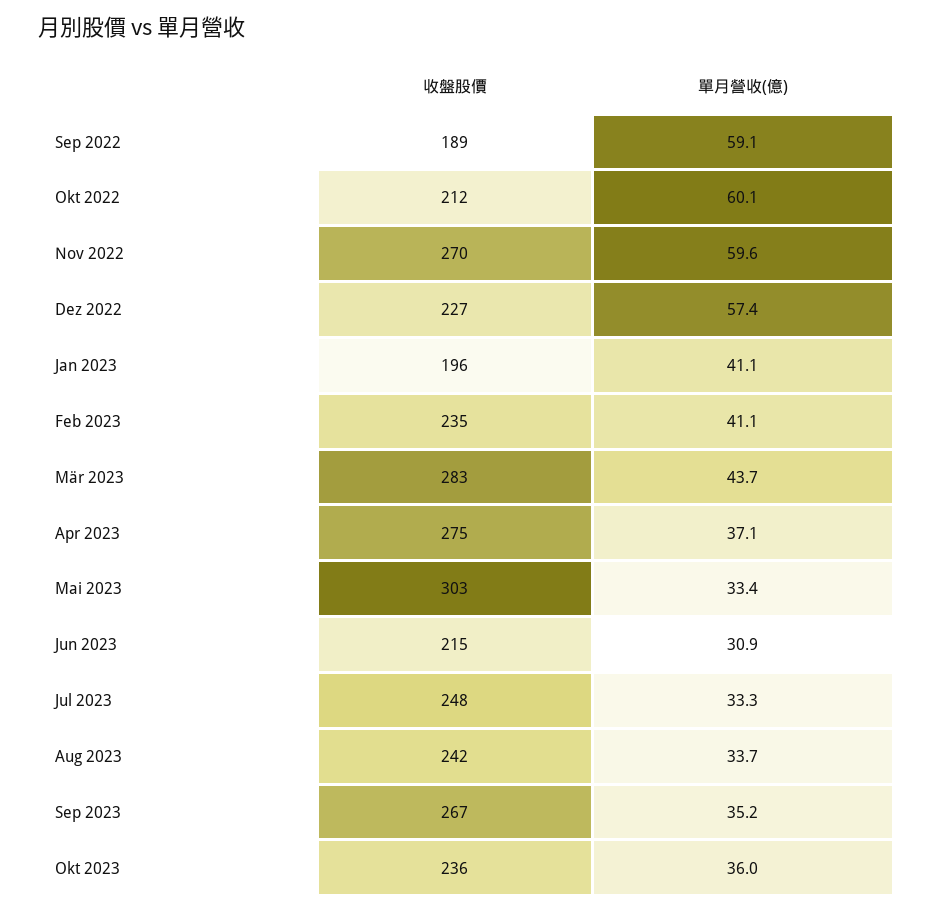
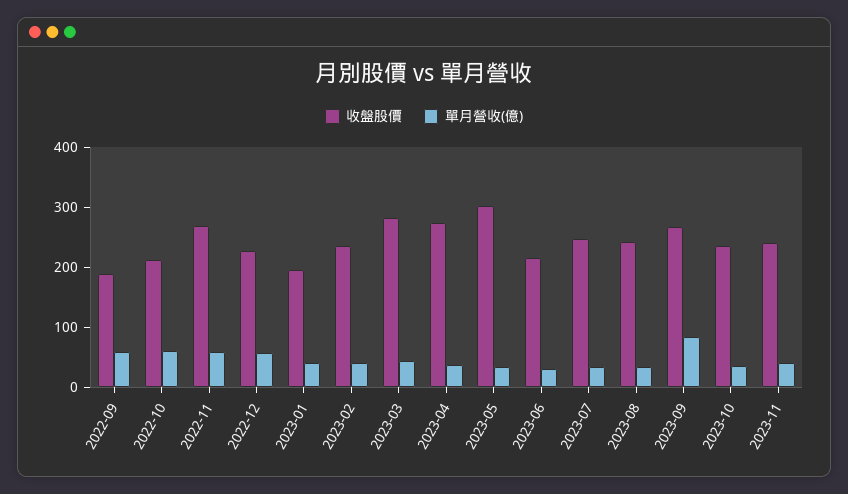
單月營收(億), Sep 2023: 35.2 -> 80
收盤股價, 2023-11: none -> 240
單月營收(億), 2023-11: none -> 40

